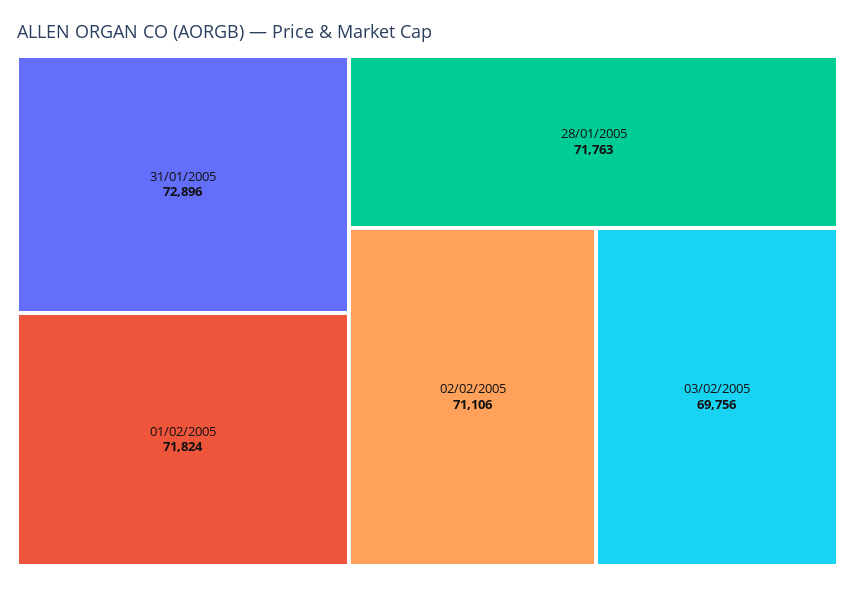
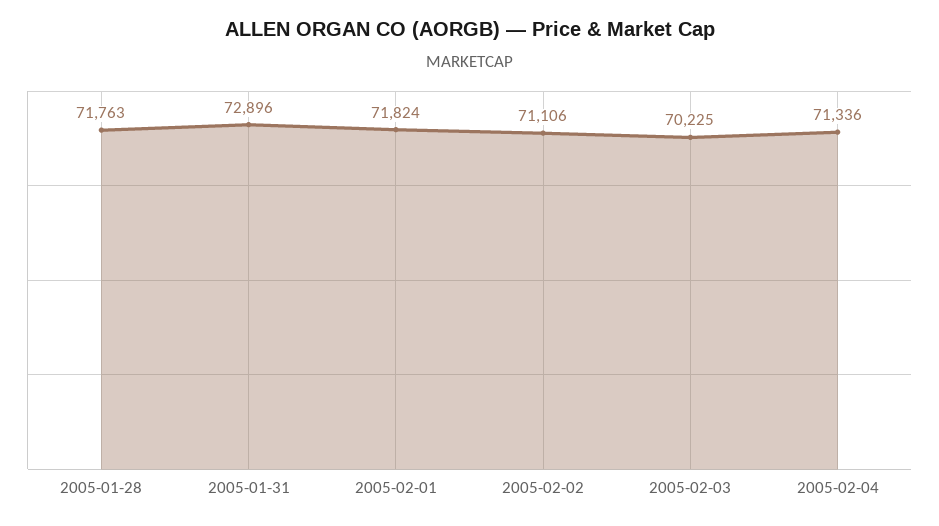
03/02/2005: 69756 -> 70225
2005-02-04: none -> 71336

